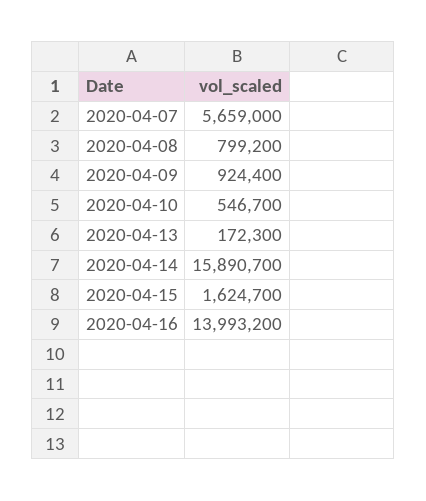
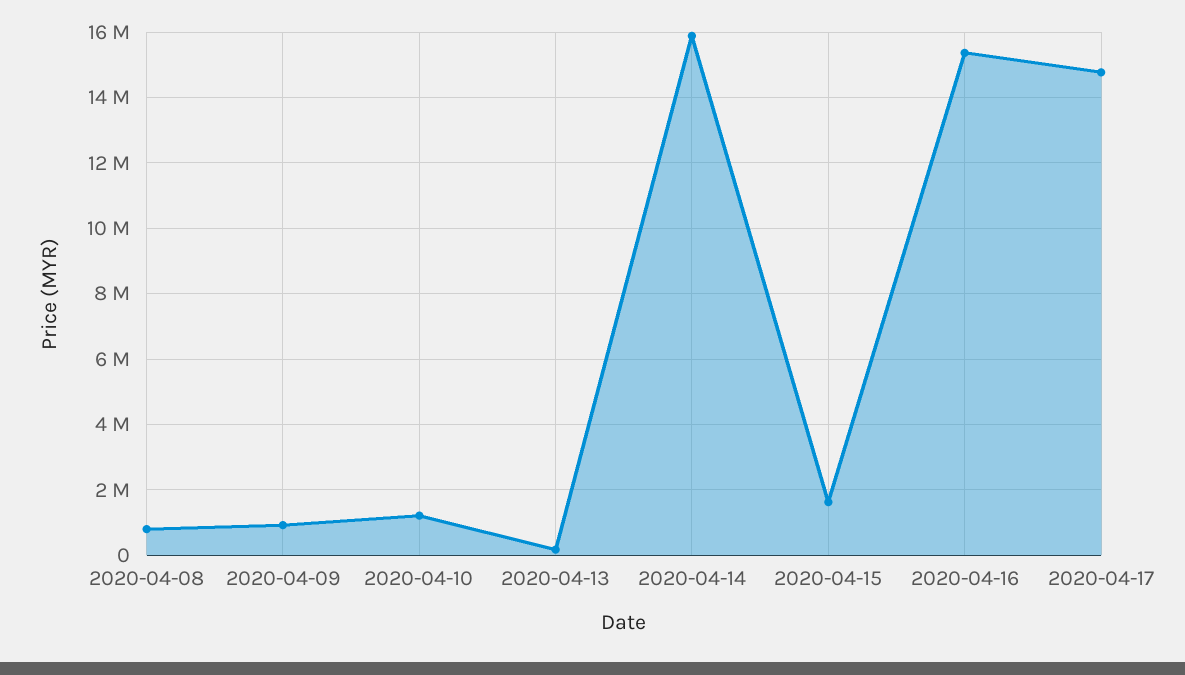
2020-04-07: 5659000 -> none
2020-04-10: 546700 -> 1200000
2020-04-16: 13993200 -> 15400000
2020-04-17: none -> 14800000

